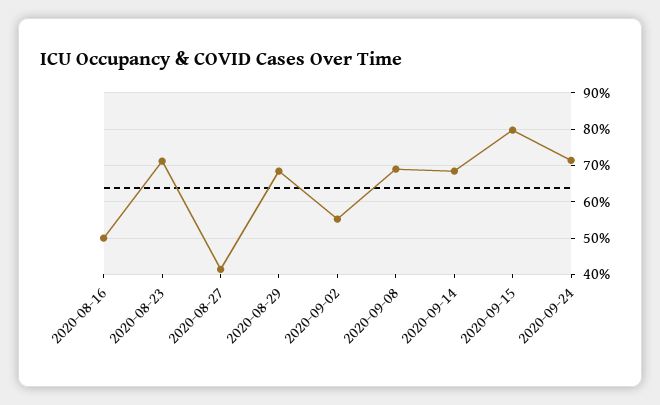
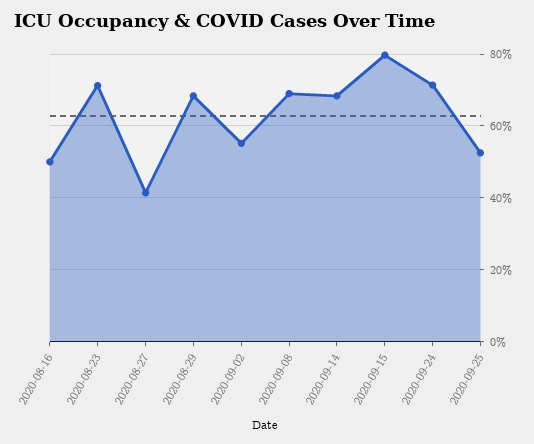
2020-09-25: none -> 52

